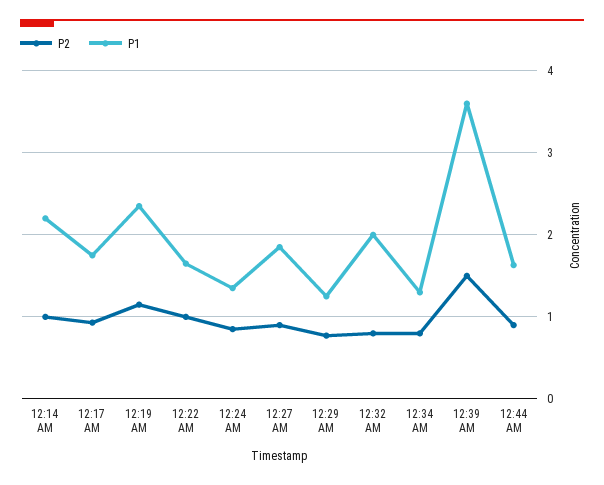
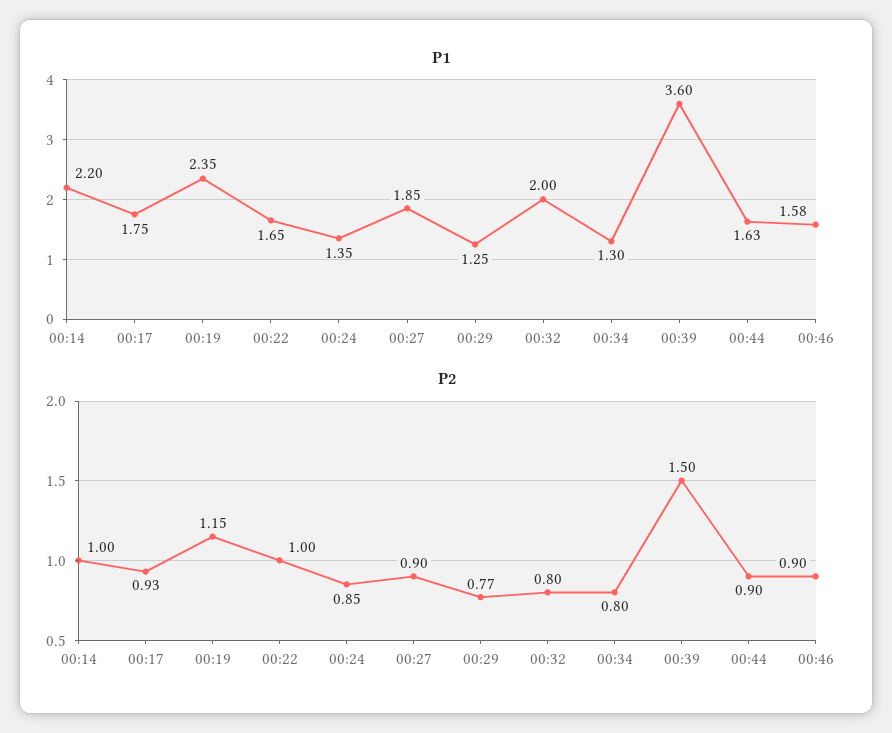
P1, 00:46: none -> 1.58
P2, 00:46: none -> 0.9

